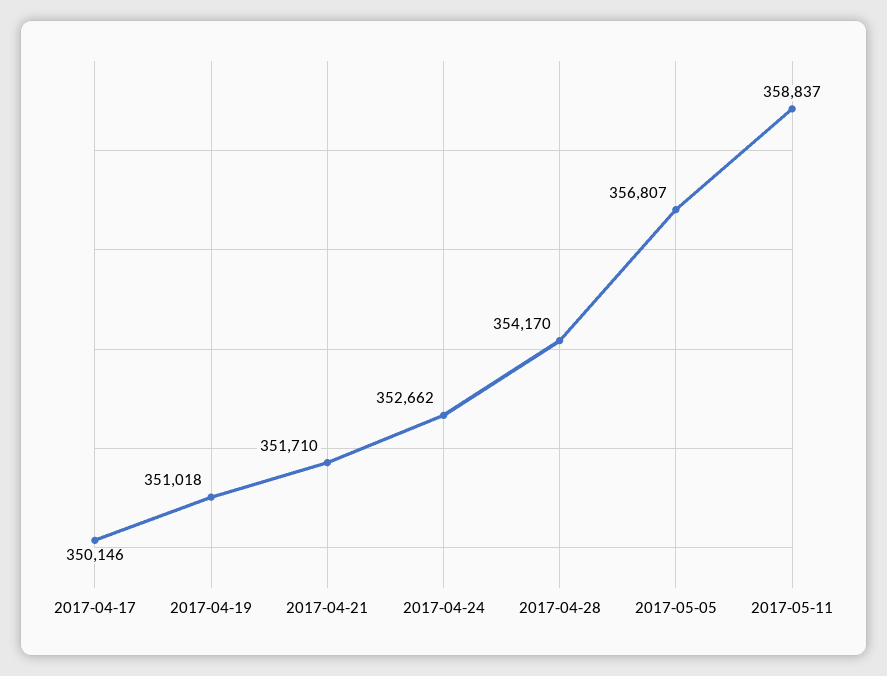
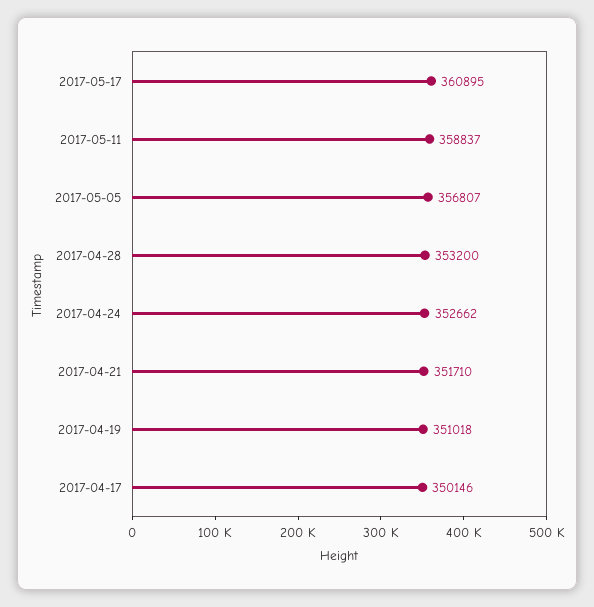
2017-04-28: 354170 -> 353200
2017-05-17: none -> 360895

